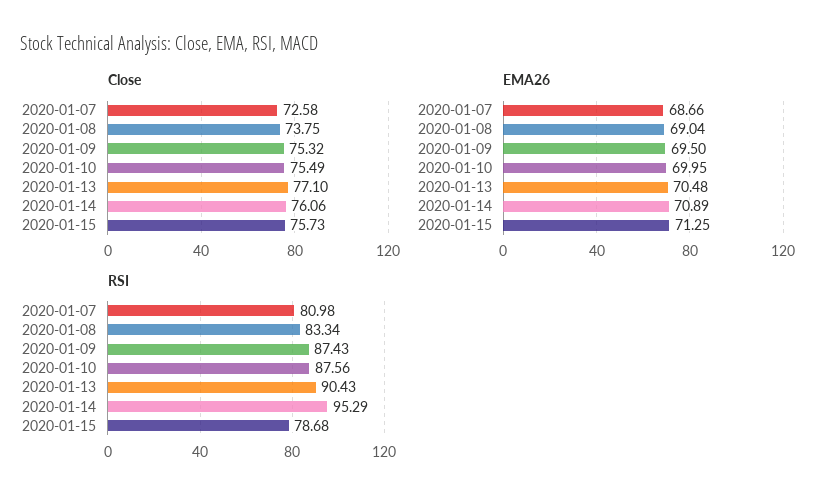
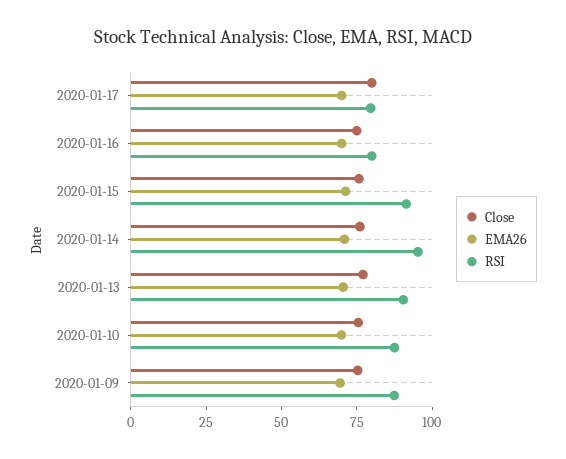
Close, 2020-01-07: 72.58 -> none
Close, 2020-01-08: 73.75 -> none
EMA26, 2020-01-07: 68.66 -> none
EMA26, 2020-01-08: 69.04 -> none
RSI, 2020-01-07: 80.98 -> none
RSI, 2020-01-08: 83.34 -> none
RSI, 2020-01-15: 78.68 -> 90
Close, 2020-01-17: none -> 80
EMA26, 2020-01-17: none -> 70
RSI, 2020-01-17: none -> 80
Close, 2020-01-16: none -> 75
EMA26, 2020-01-16: none -> 70
RSI, 2020-01-16: none -> 80

